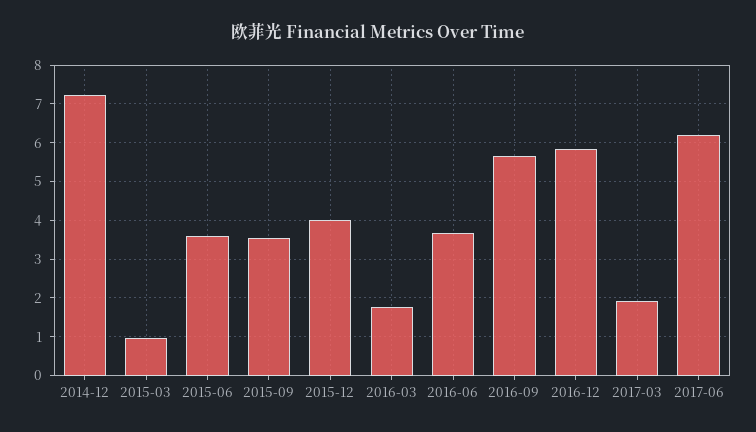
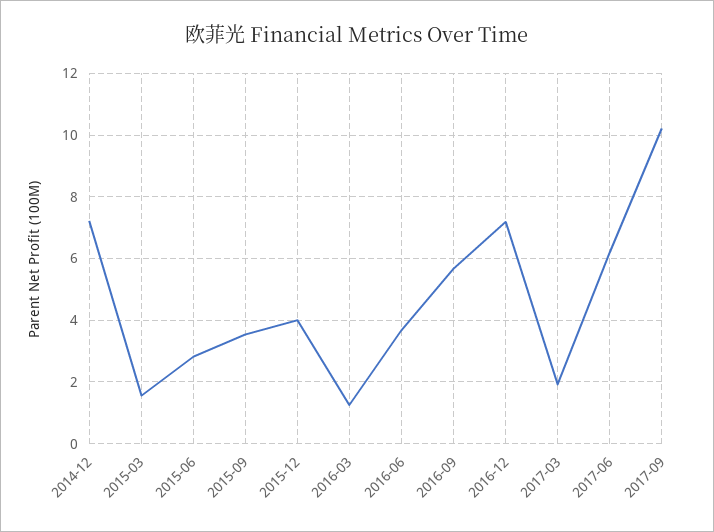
2015-03: 1 -> 1.6
2015-06: 3.6 -> 2.8
2016-03: 1.8 -> 1.2
2016-12: 5.8 -> 7.2
2017-09: none -> 10.2

